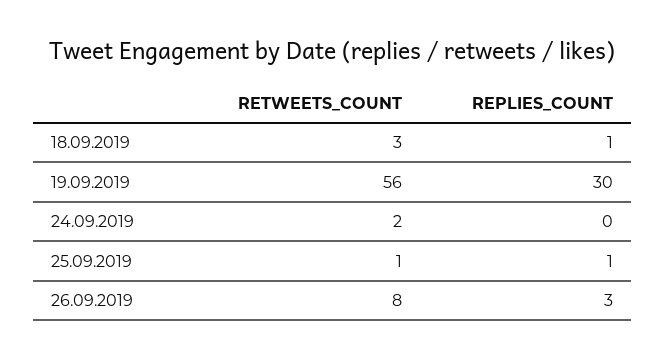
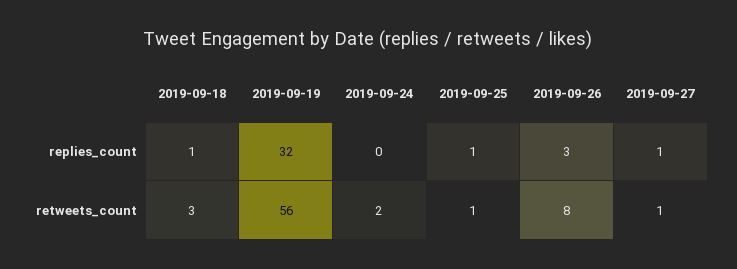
REPLIES_COUNT, 19.09.2019: 30 -> 32
REPLIES_COUNT, 2019-09-27: none -> 1
RETWEETS_COUNT, 2019-09-27: none -> 1

